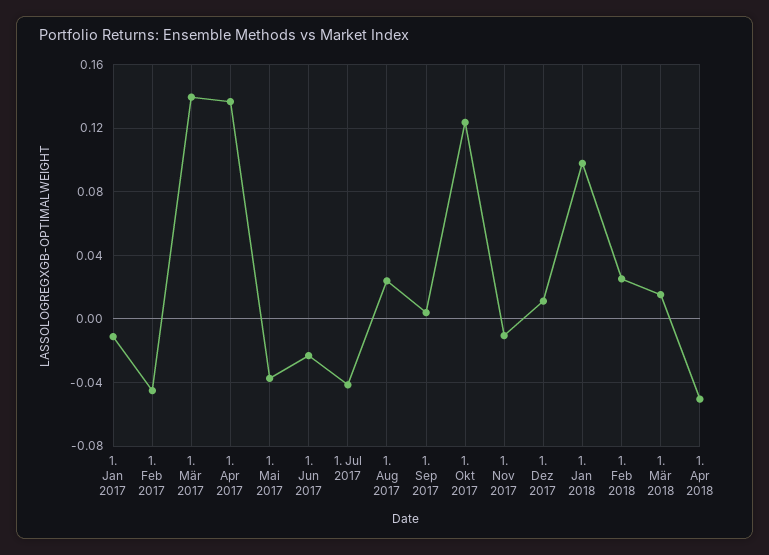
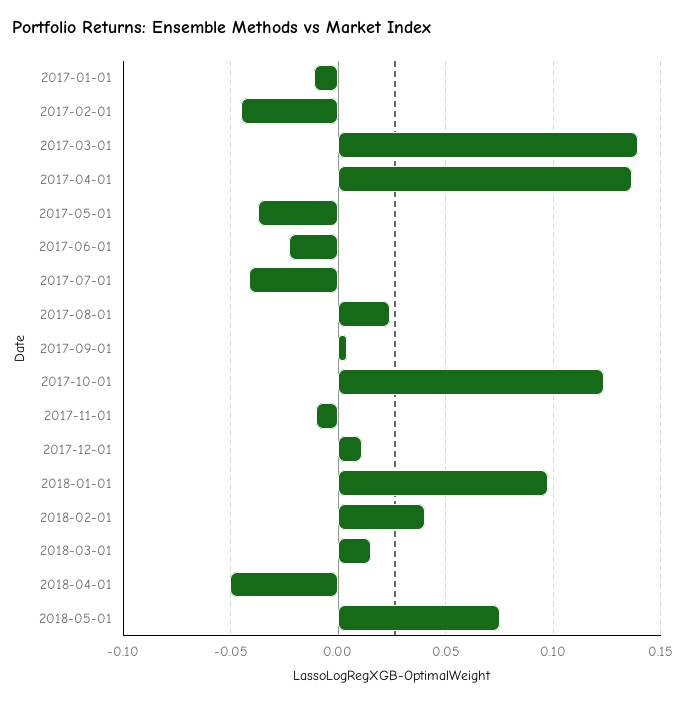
1. Feb 2018: 0.025 -> 0.04
2018-05-01: none -> 0.075

